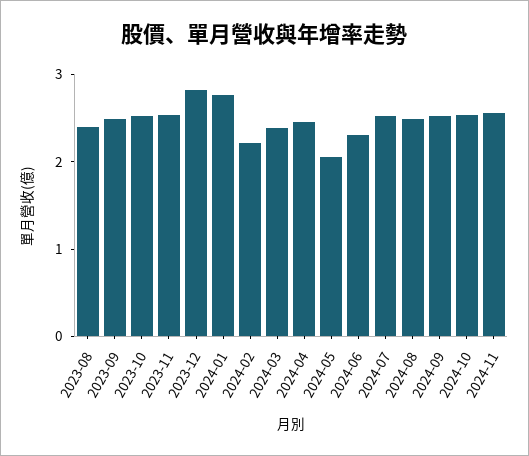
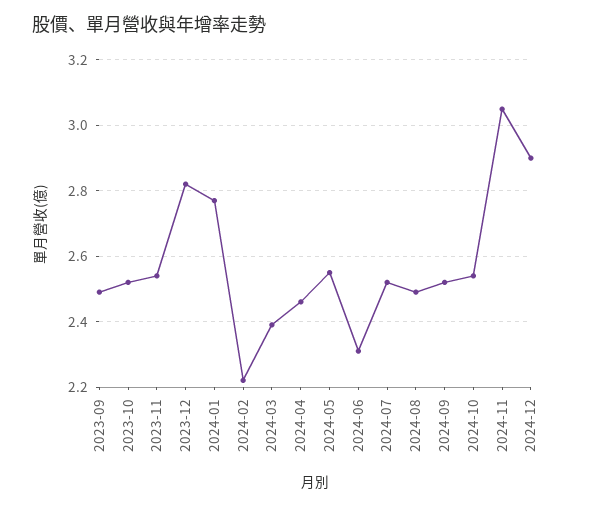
2023-08: 2.4 -> none
2024-05: 2 -> 2.55
2024-11: 2.6 -> 3.05
2024-12: none -> 2.9

